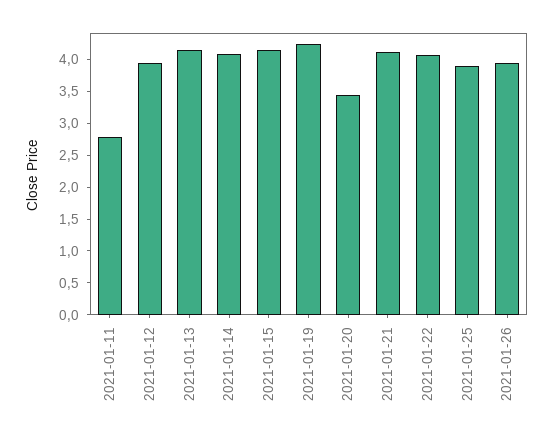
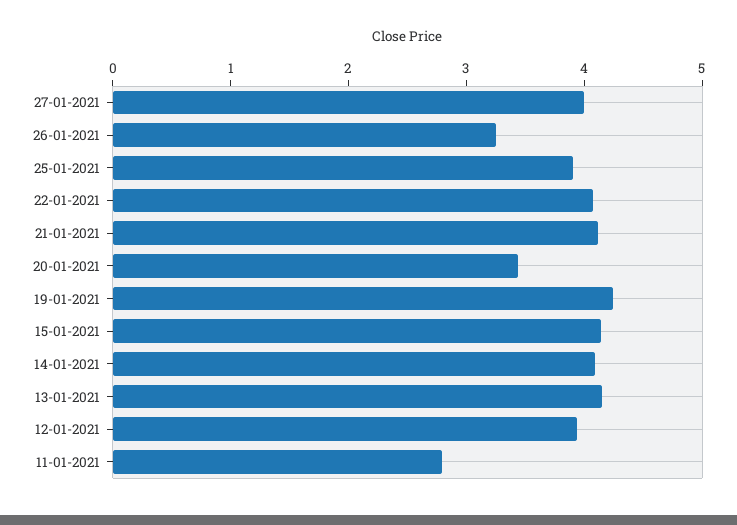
2021-01-26: 4 -> 3.2
27-01-2021: none -> 4

